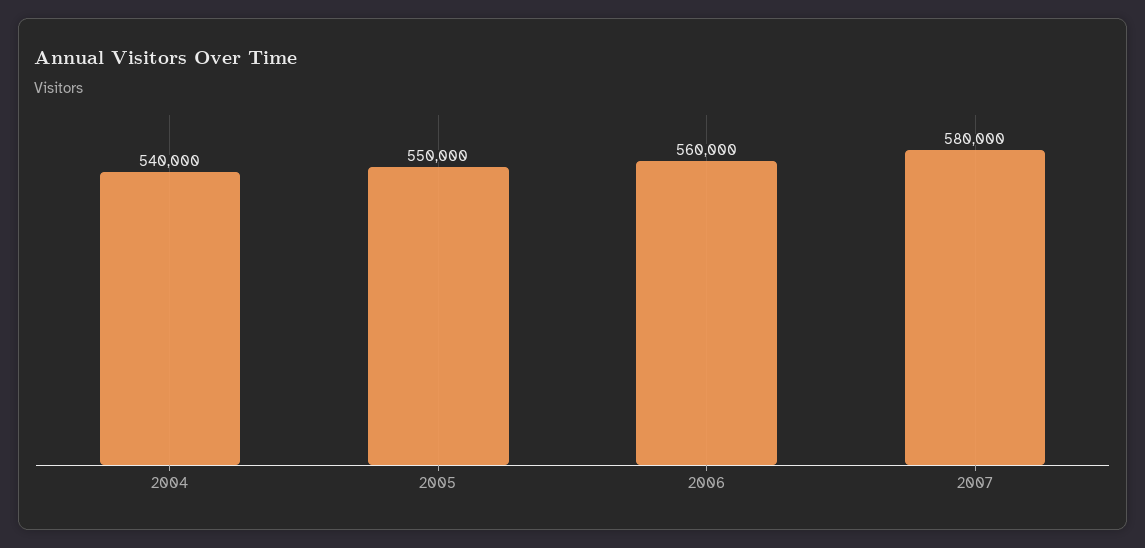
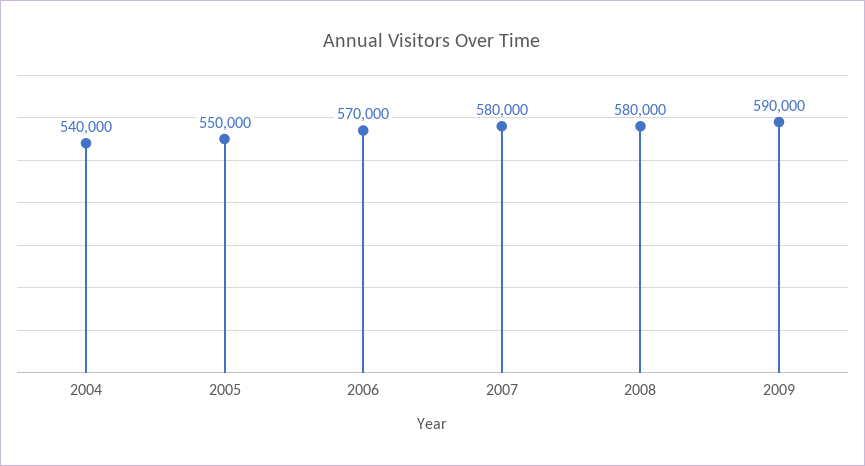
2006: 560000 -> 570000
2008: none -> 580000
2009: none -> 590000

